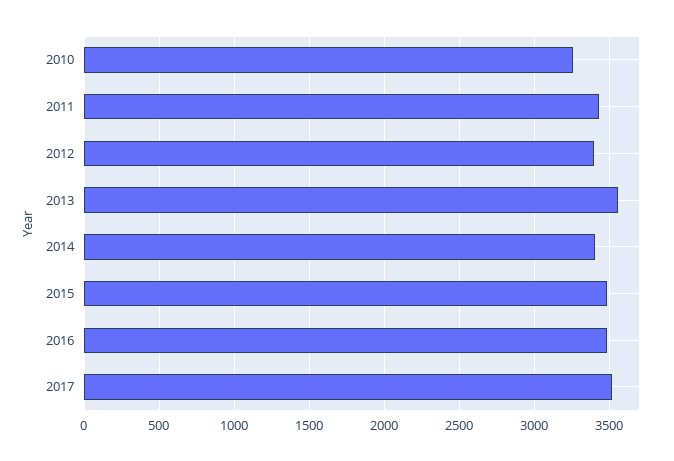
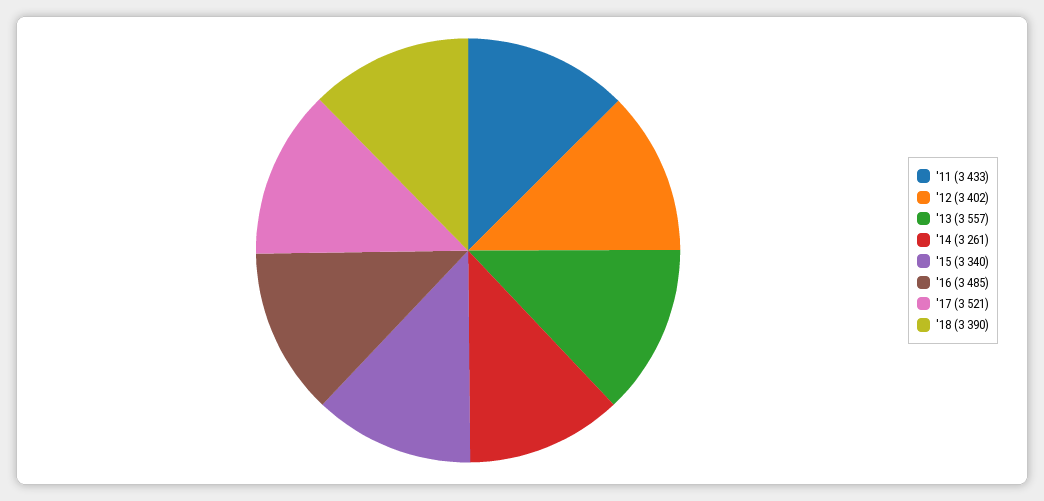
2010: 3250 -> none
2014: 3400 -> 3261
2015: 3500 -> 3340
'18: none -> 3390

